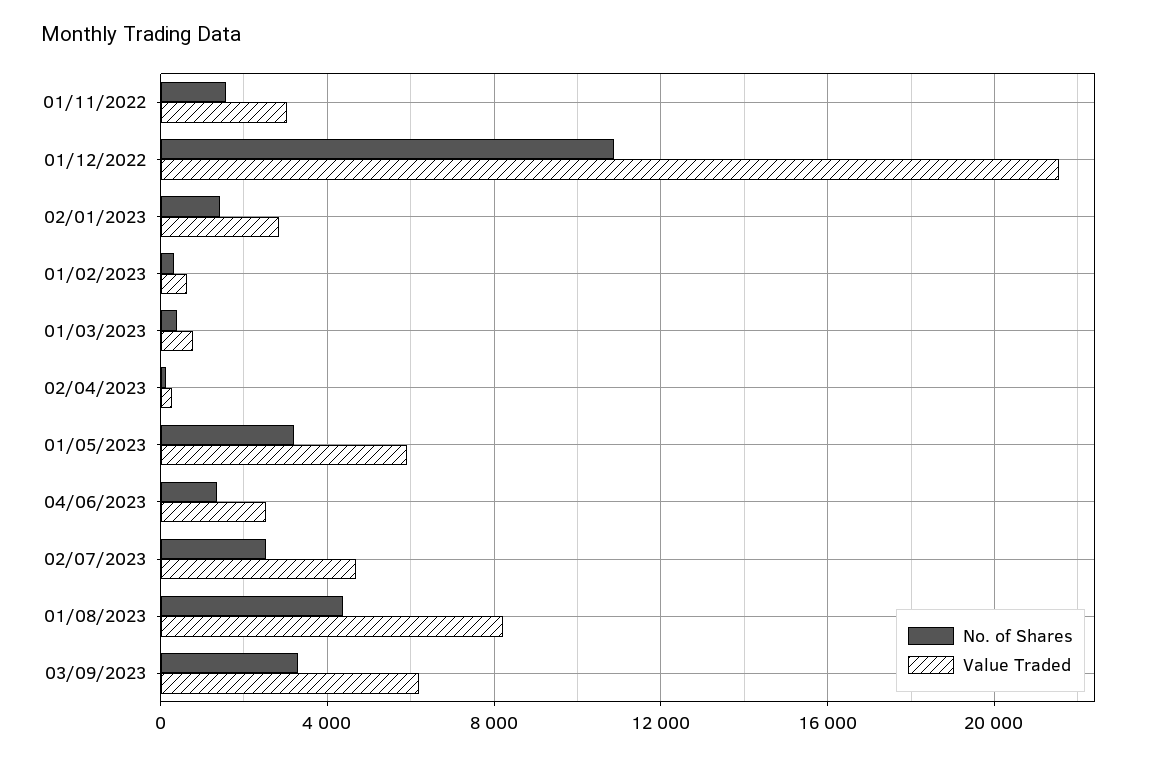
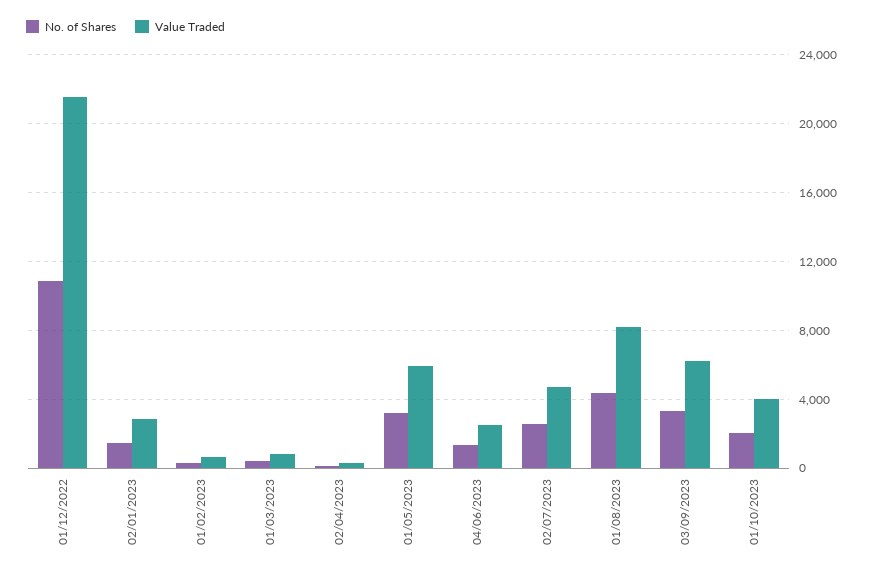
No. of Shares, 01/11/2022: 1500 -> none
Value Traded, 01/11/2022: 3000 -> none
No. of Shares, 01/10/2023: none -> 2000
Value Traded, 01/10/2023: none -> 4000

